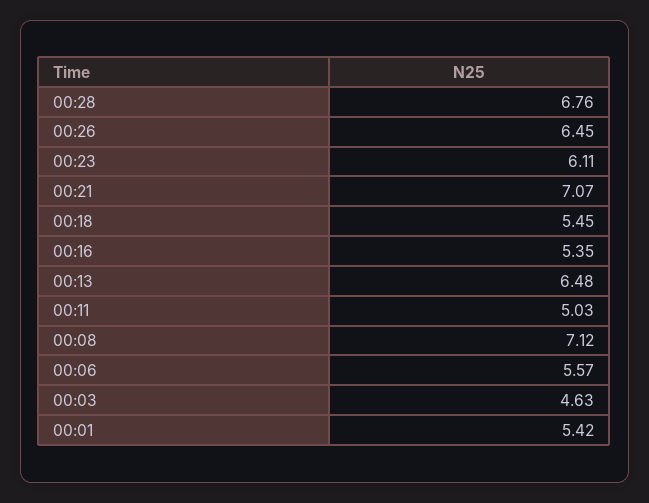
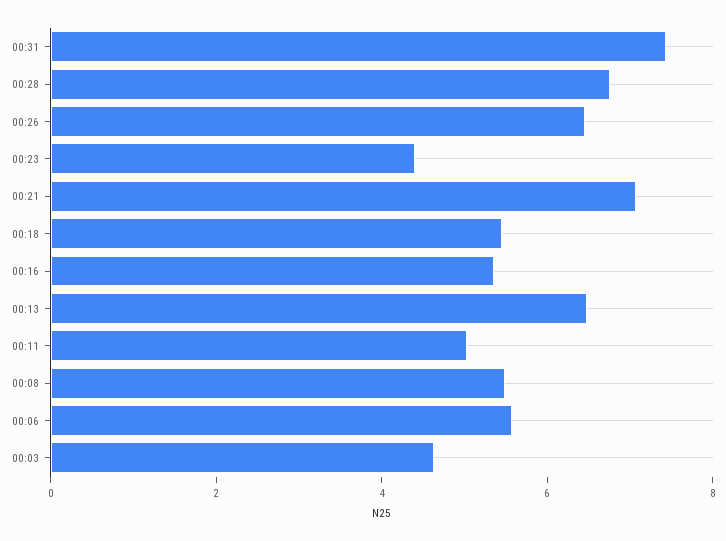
00:23: 6.11 -> 4.5
00:08: 7.12 -> 5.5
00:01: 5.42 -> none
00:31: none -> 7.5

